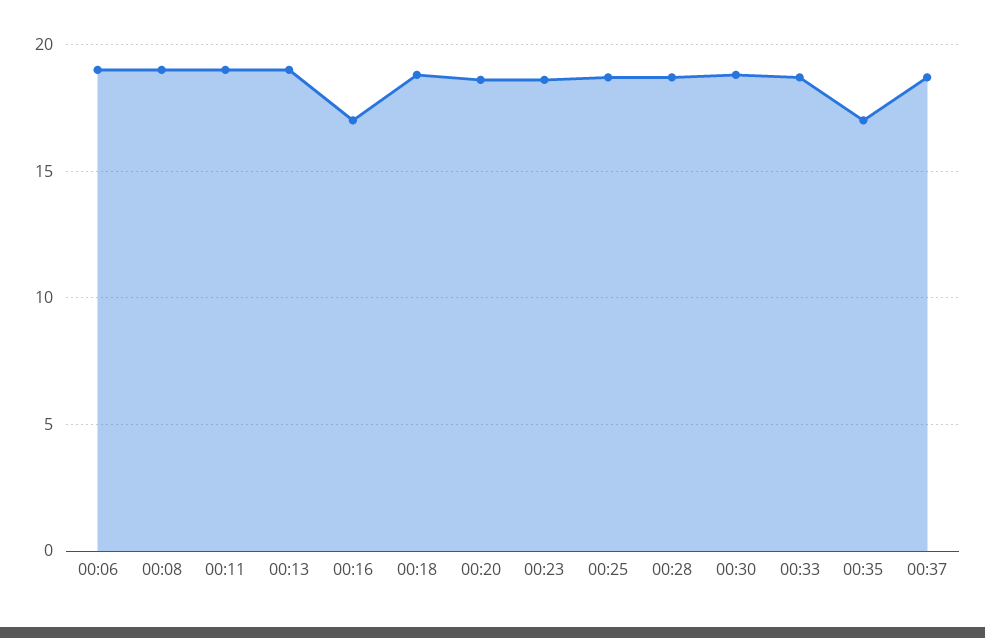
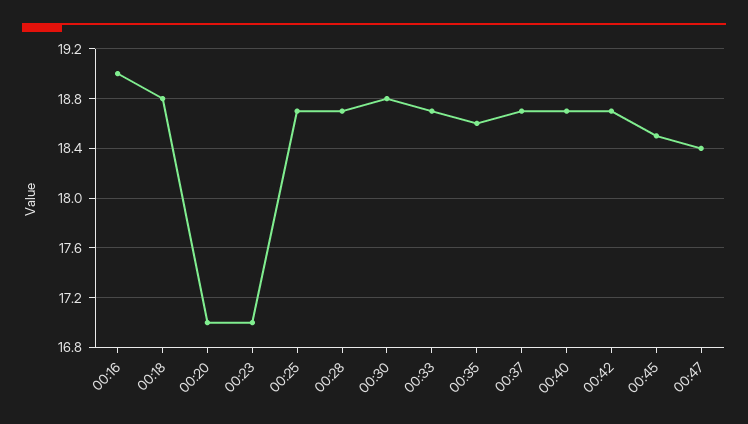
00:06: 19 -> none
00:08: 19 -> none
00:11: 19 -> none
00:13: 19 -> none
00:16: 17 -> 19
00:20: 18.5 -> 17
00:23: 18.5 -> 17
00:35: 17 -> 18.6
00:40: none -> 18.7
00:42: none -> 18.7
00:45: none -> 18.5
00:47: none -> 18.4

